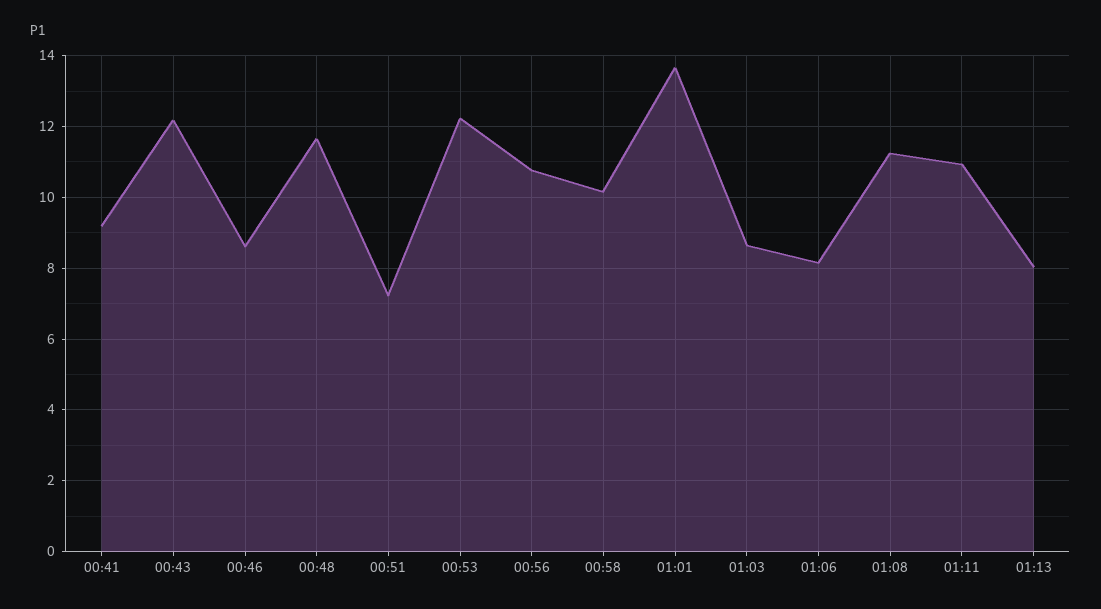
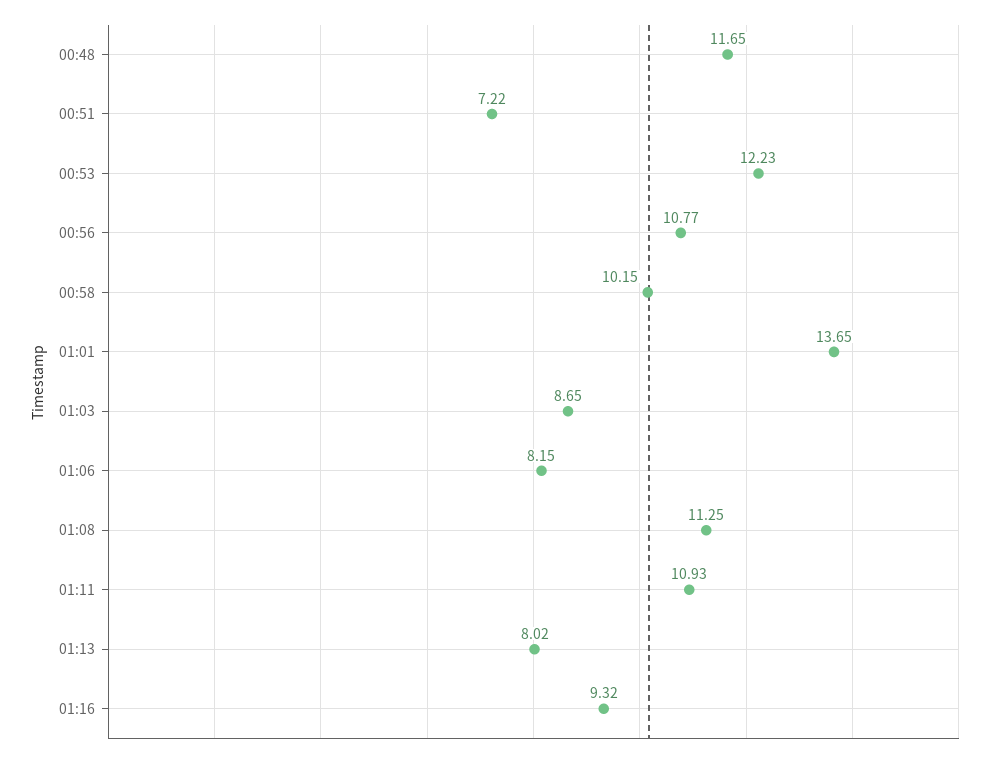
00:41: 9.2 -> none
00:43: 12.2 -> none
00:46: 8.6 -> none
01:16: none -> 9.32

